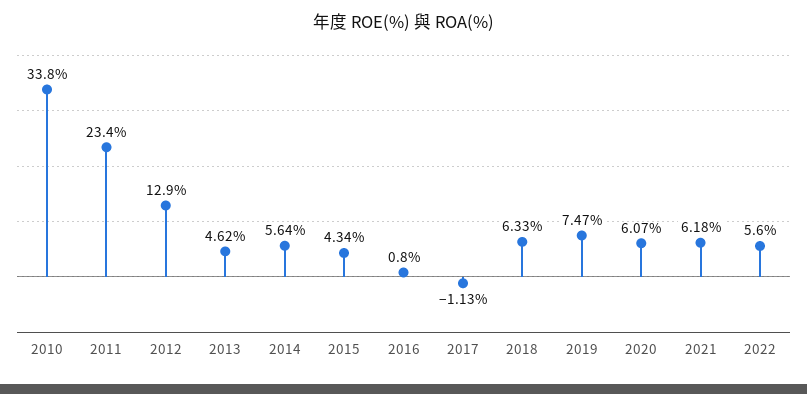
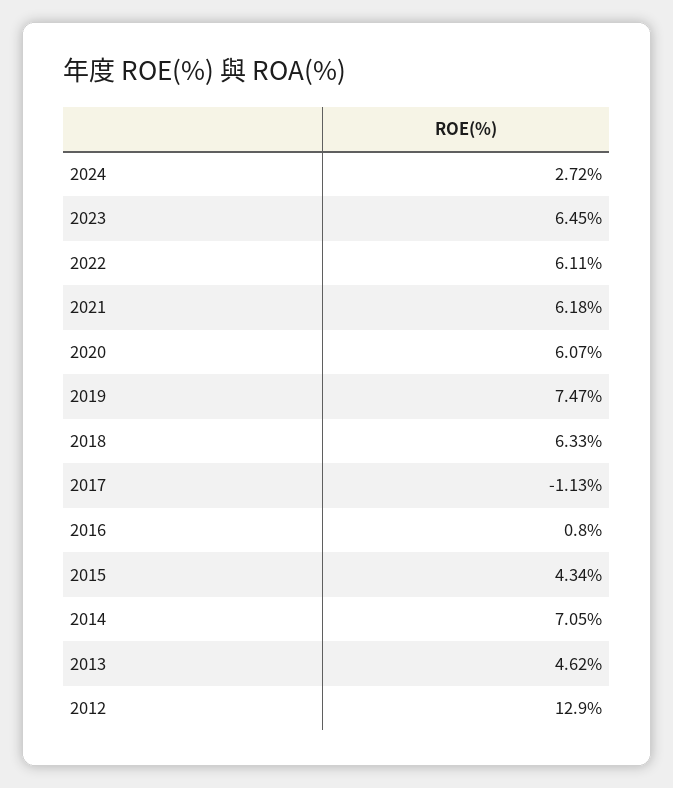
2010: 33.8 -> none
2011: 23.4 -> none
2014: 5.64 -> 7.05
2022: 5.6 -> 6.11
2024: none -> 2.72
2023: none -> 6.45

